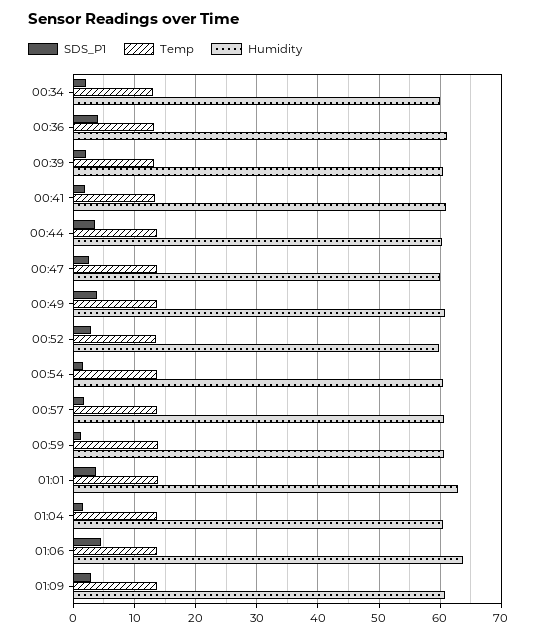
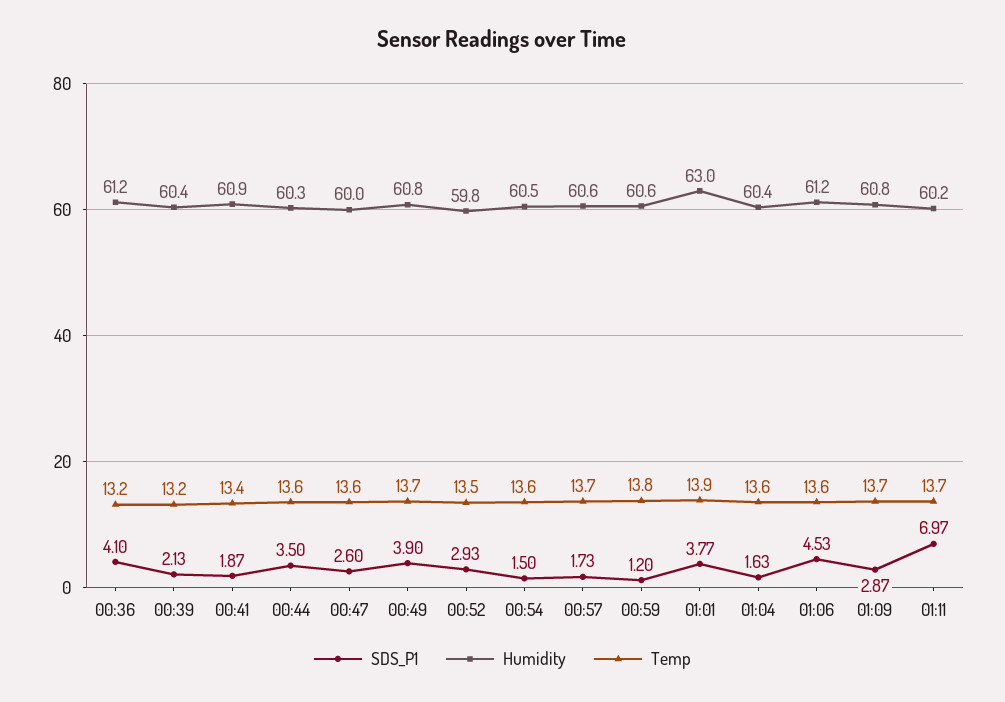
SDS_P1, 00:34: 2 -> none
Temp, 00:34: 13 -> none
Humidity, 00:34: 60 -> none
Humidity, 01:06: 64 -> 61.2
SDS_P1, 01:11: none -> 6.97
Humidity, 01:11: none -> 60.2
Temp, 01:11: none -> 13.7

